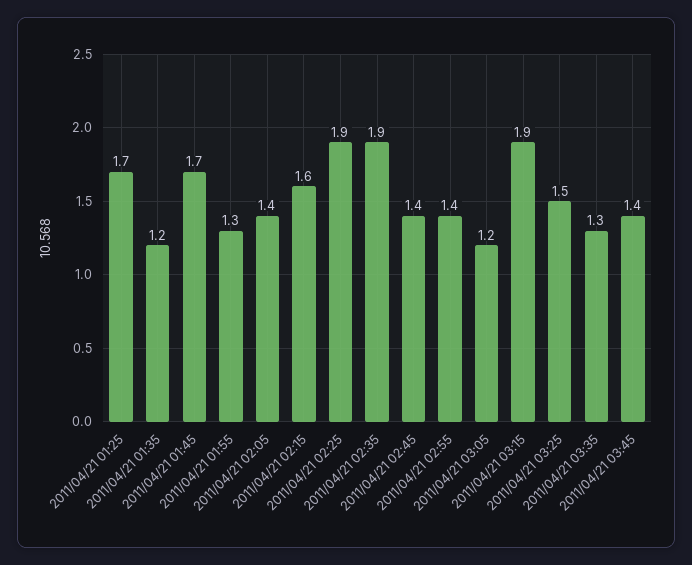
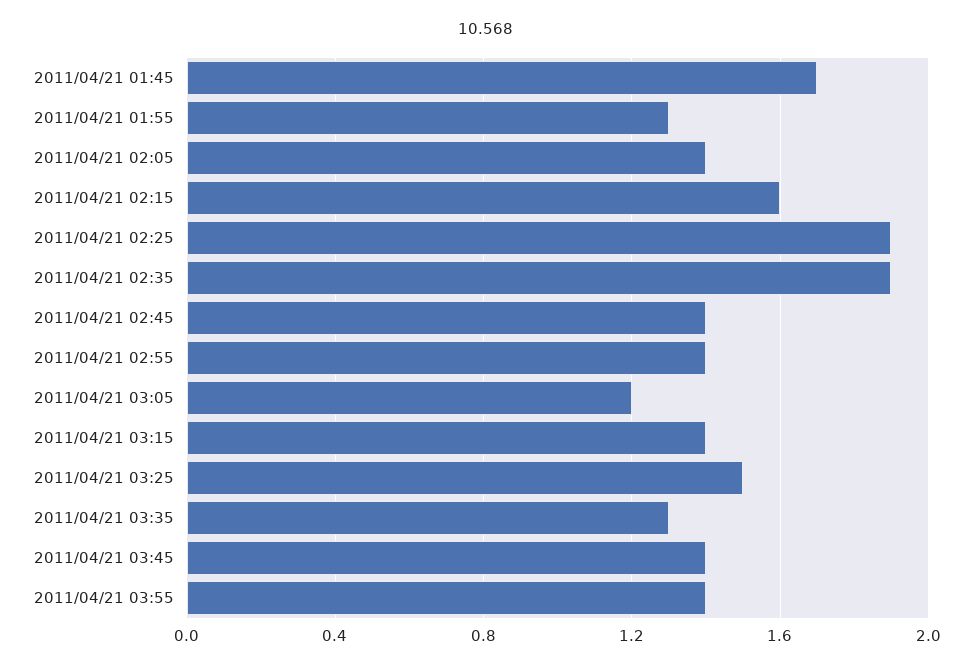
2011/04/21 01:25: 1.7 -> none
2011/04/21 01:35: 1.2 -> none
2011/04/21 03:15: 1.9 -> 1.4
2011/04/21 03:55: none -> 1.4

